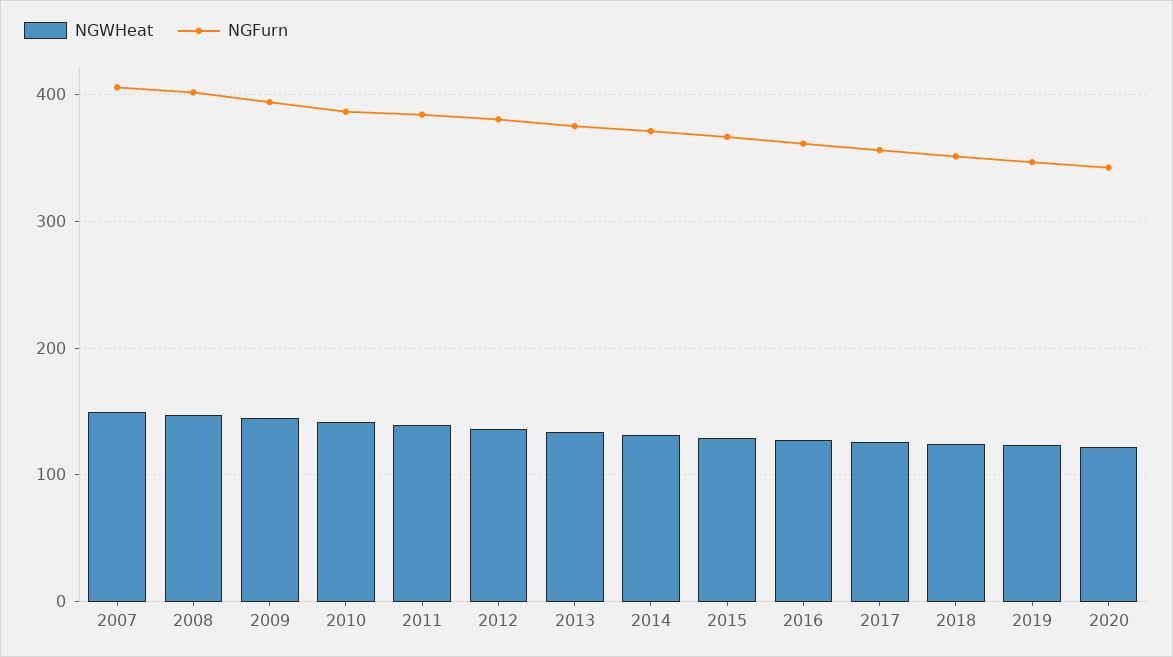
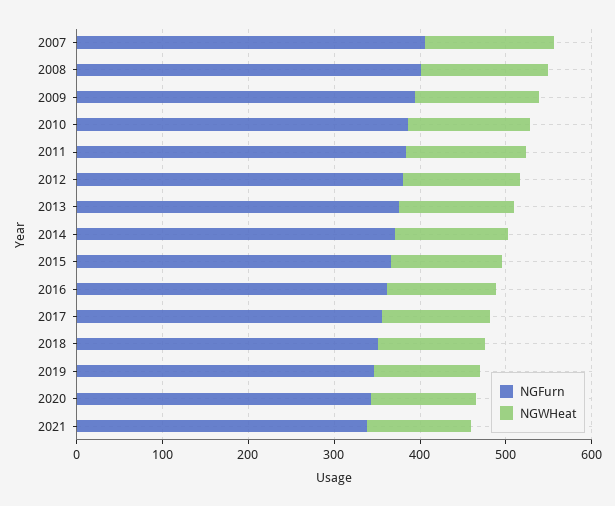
NGFurn, 2021: none -> 340
NGWHeat, 2021: none -> 120

